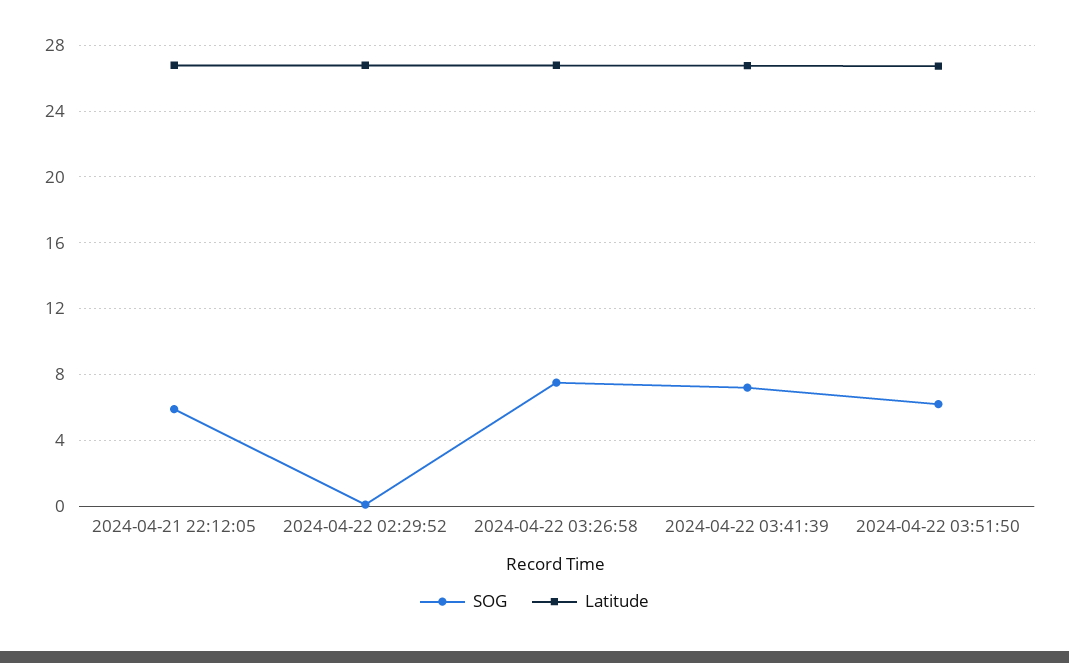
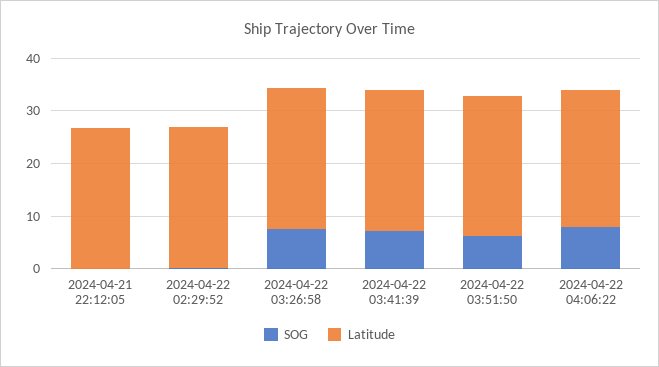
SOG, 2024-04-21 22:12:05: 6 -> 0
SOG, 2024-04-22 04:06:22: none -> 8
Latitude, 2024-04-22 04:06:22: none -> 26

